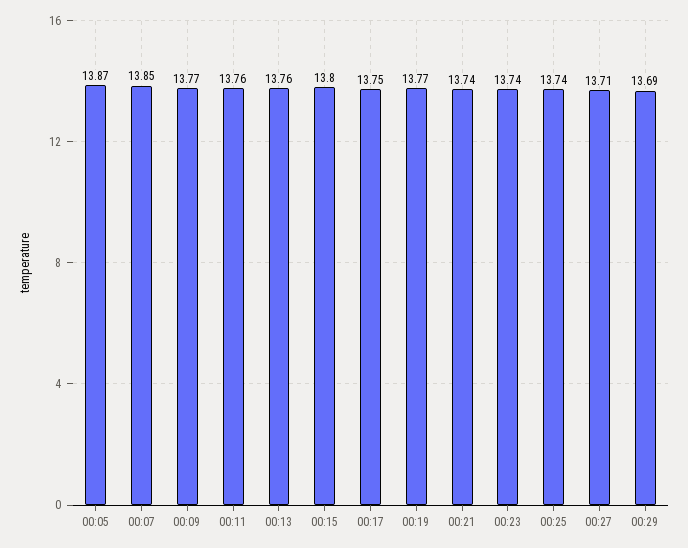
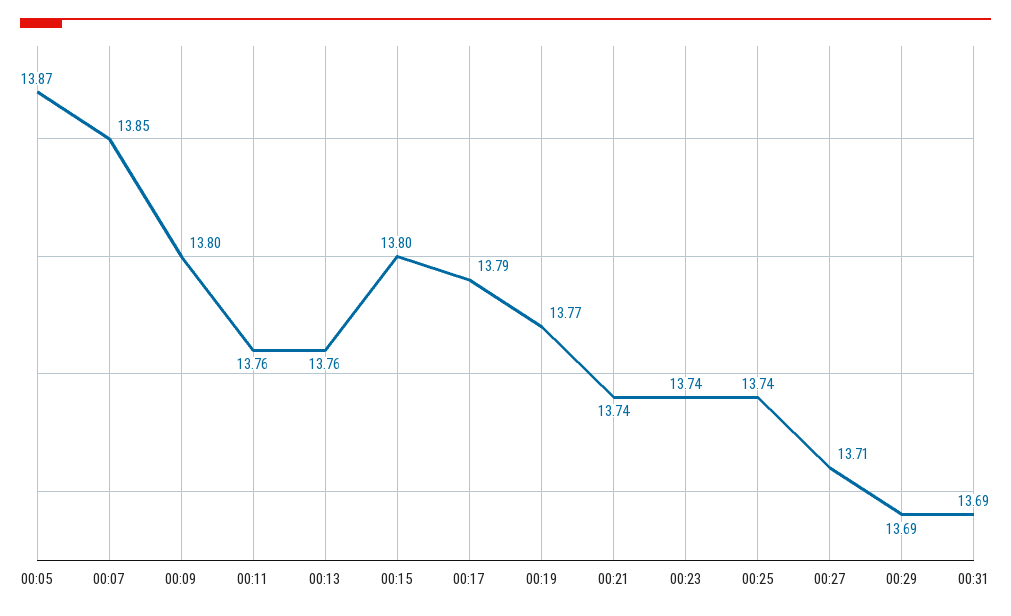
00:09: 13.77 -> 13.8
00:17: 13.75 -> 13.79
00:31: none -> 13.69

